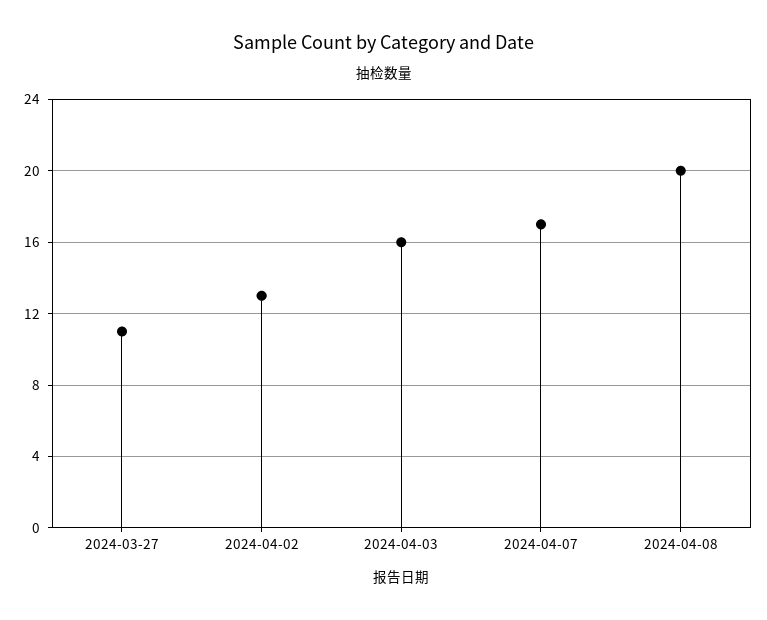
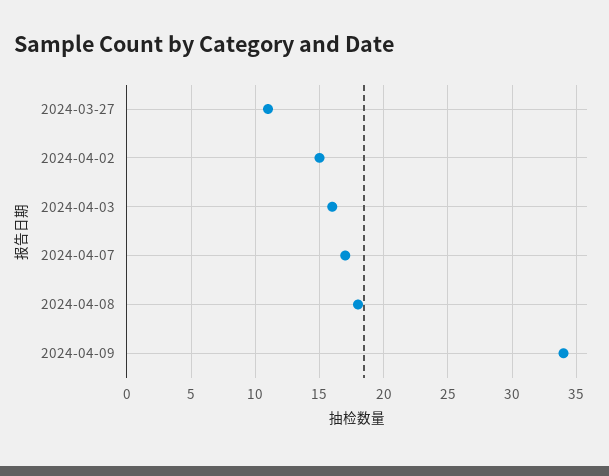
2024-04-02: 13 -> 15
2024-04-08: 20 -> 18
2024-04-09: none -> 34

